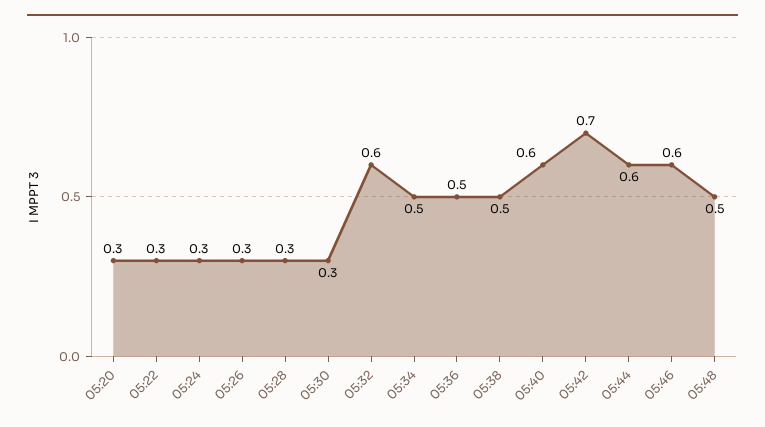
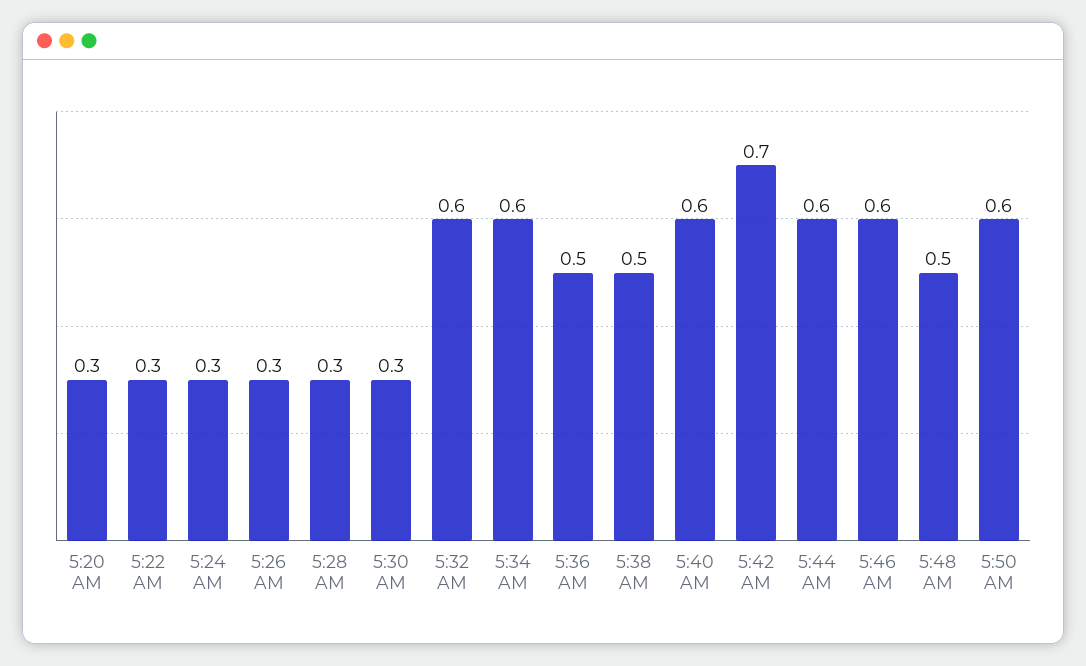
05:34: 0.5 -> 0.6
5:50 AM: none -> 0.6

